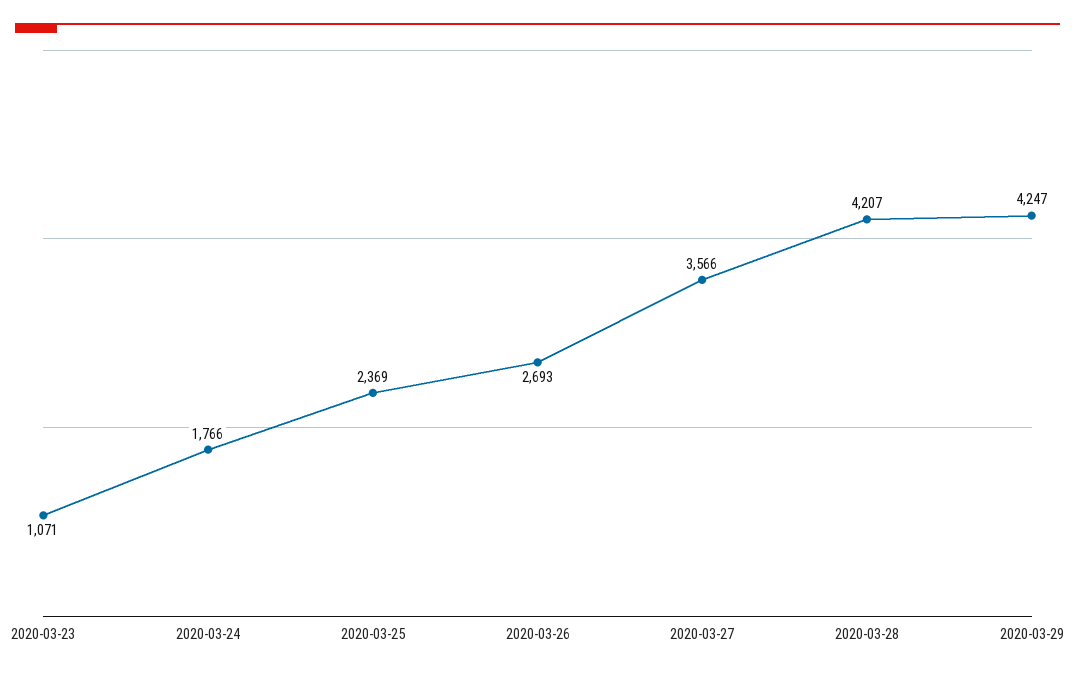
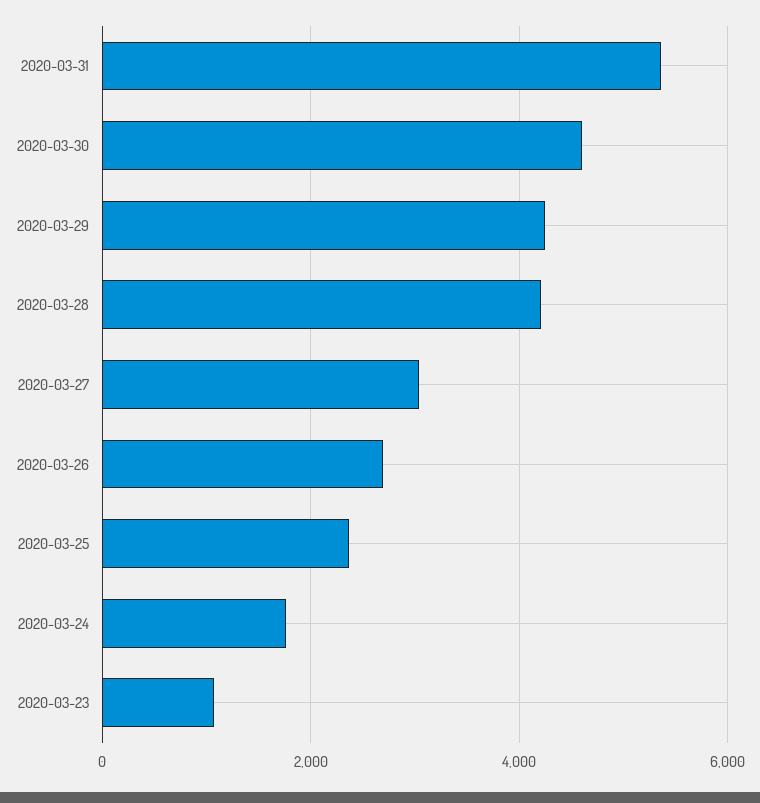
2020-03-27: 3566 -> 3000
2020-03-31: none -> 5400
2020-03-30: none -> 4600

